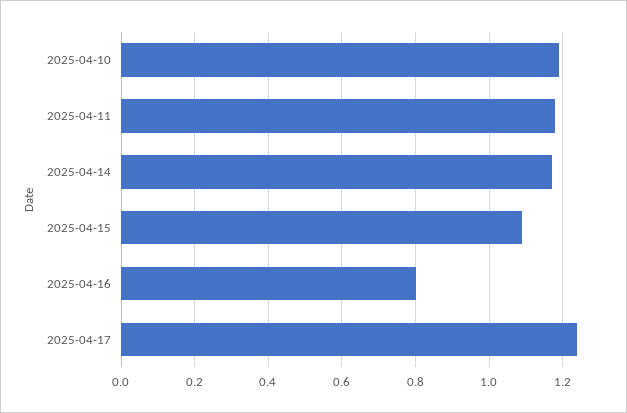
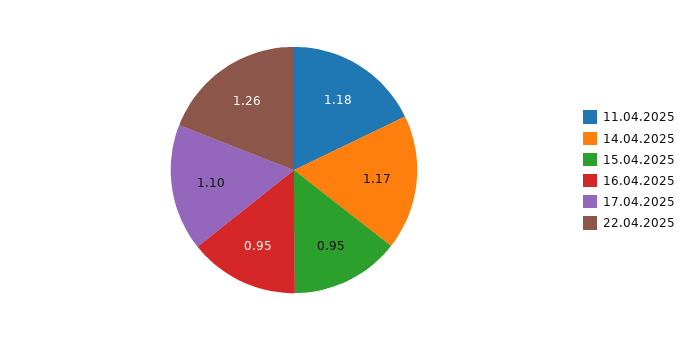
2025-04-10: 1.2 -> none
2025-04-15: 1.1 -> 0.95
2025-04-16: 0.8 -> 0.95
2025-04-17: 1.25 -> 1.1
22.04.2025: none -> 1.26

